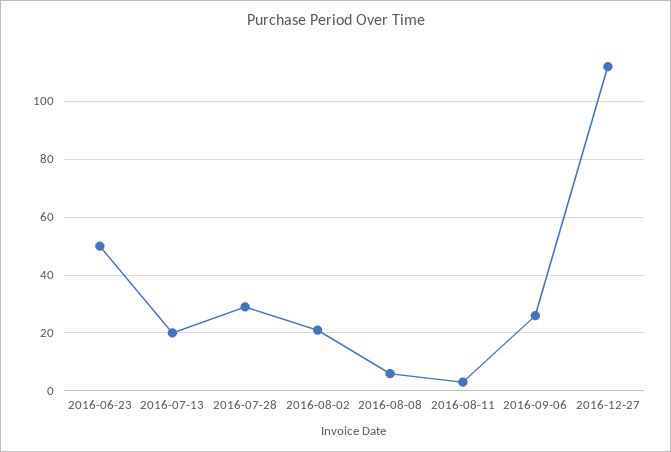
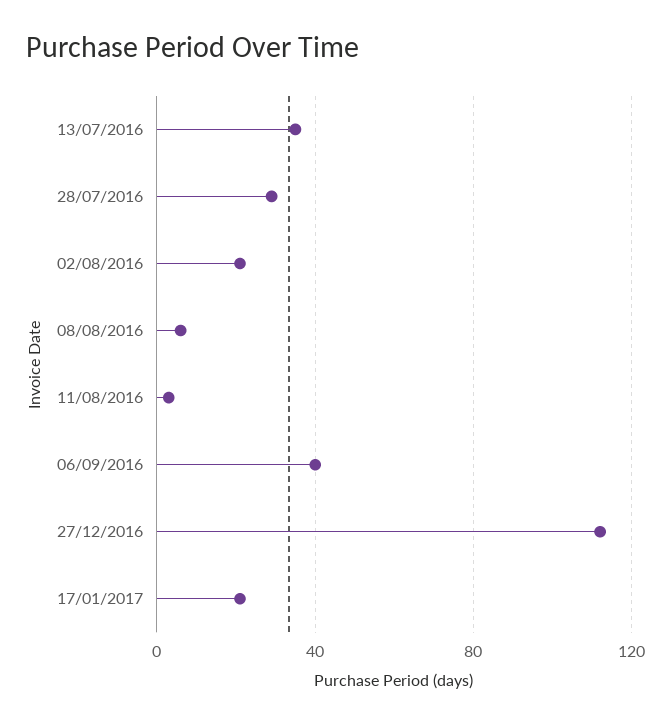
2016-06-23: 50 -> none
2016-07-13: 20 -> 35
2016-09-06: 25 -> 40
17/01/2017: none -> 20

